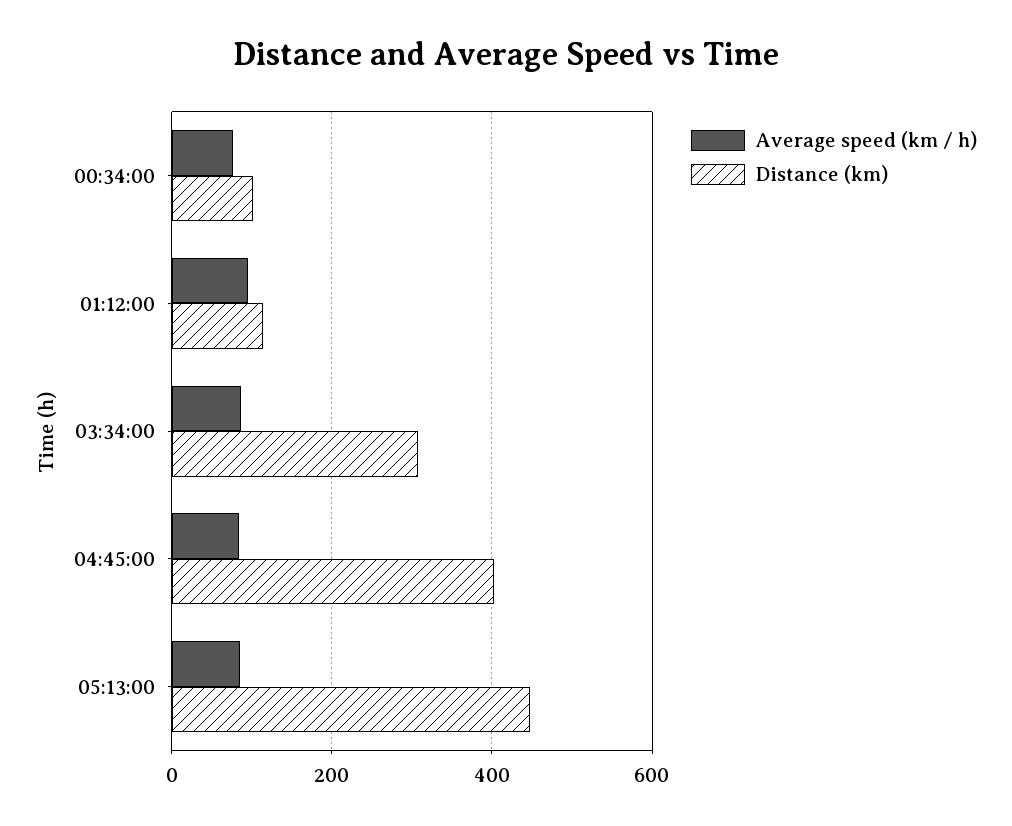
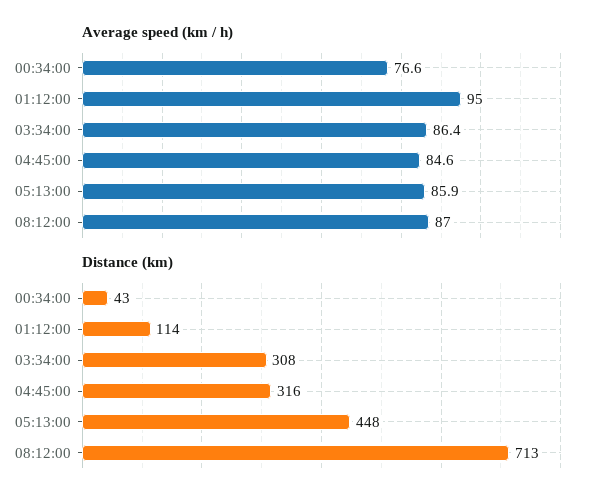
Distance (km), 00:34:00: 100 -> 43
Distance (km), 04:45:00: 400 -> 316
Average speed (km / h), 08:12:00: none -> 87
Distance (km), 08:12:00: none -> 713

